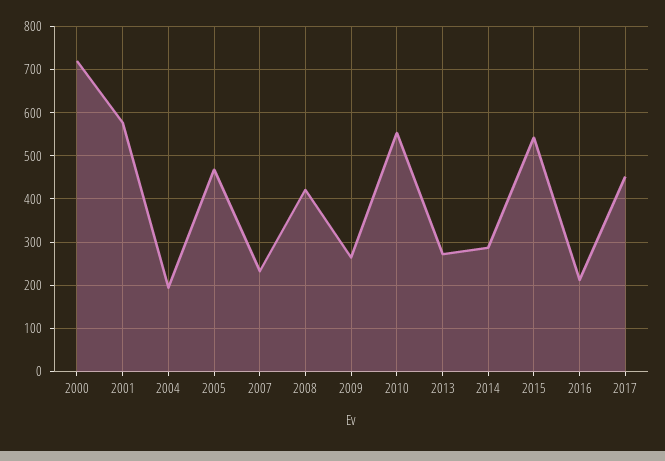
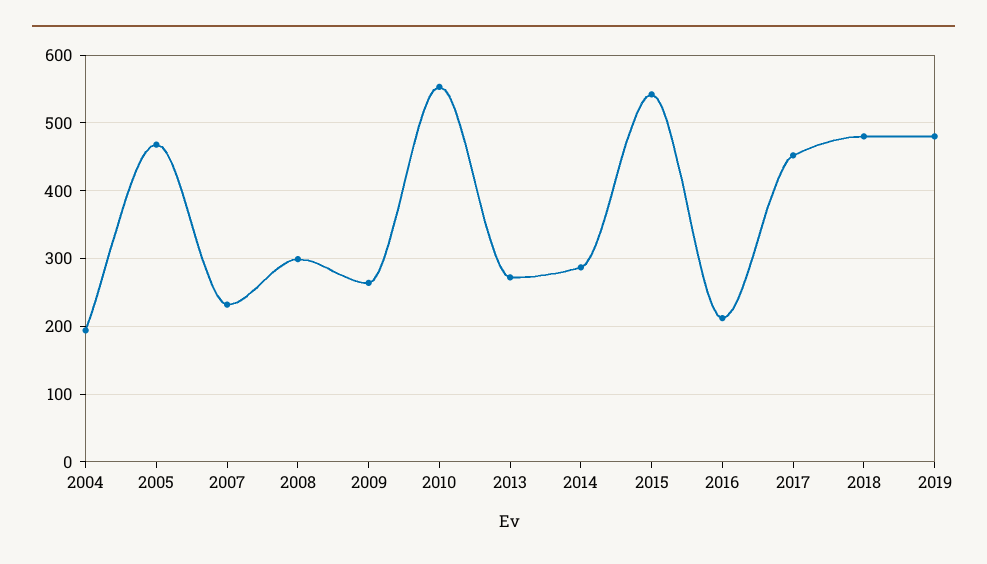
2000: 720 -> none
2001: 580 -> none
2008: 420 -> 300
2018: none -> 480
2019: none -> 480

